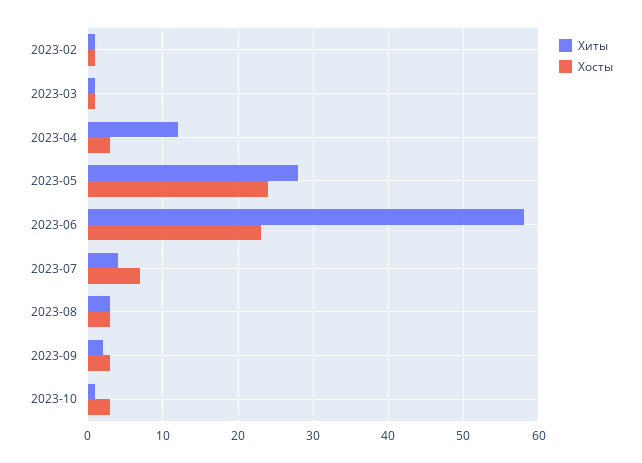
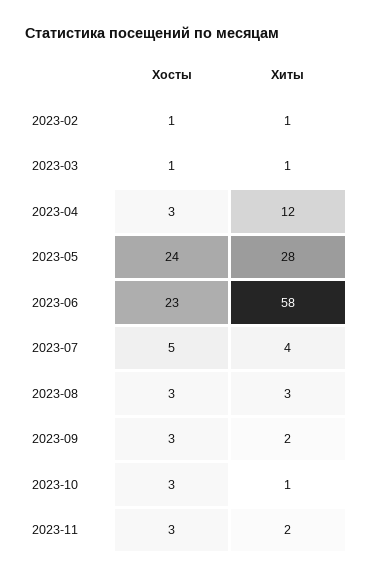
Хосты, 2023-07: 7 -> 5
Хосты, 2023-11: none -> 3
Хиты, 2023-11: none -> 2

